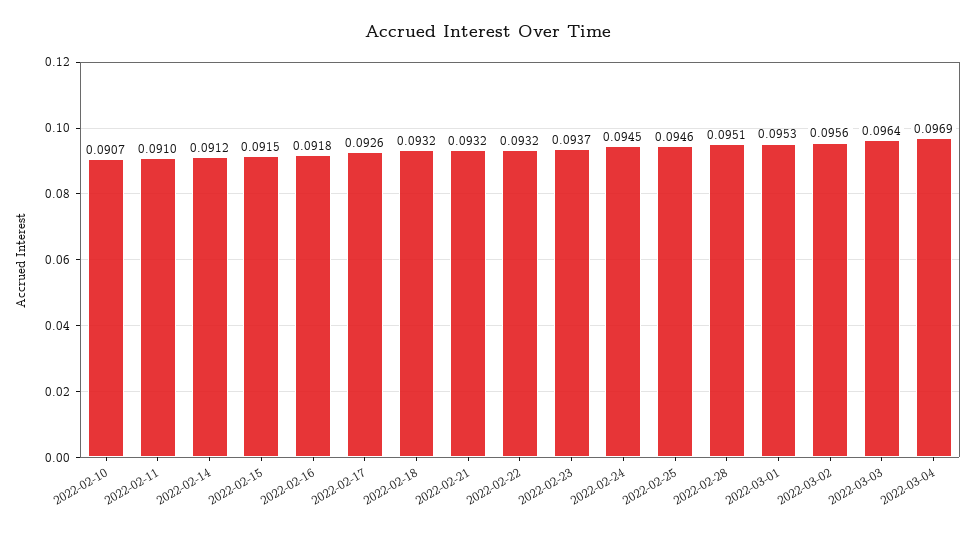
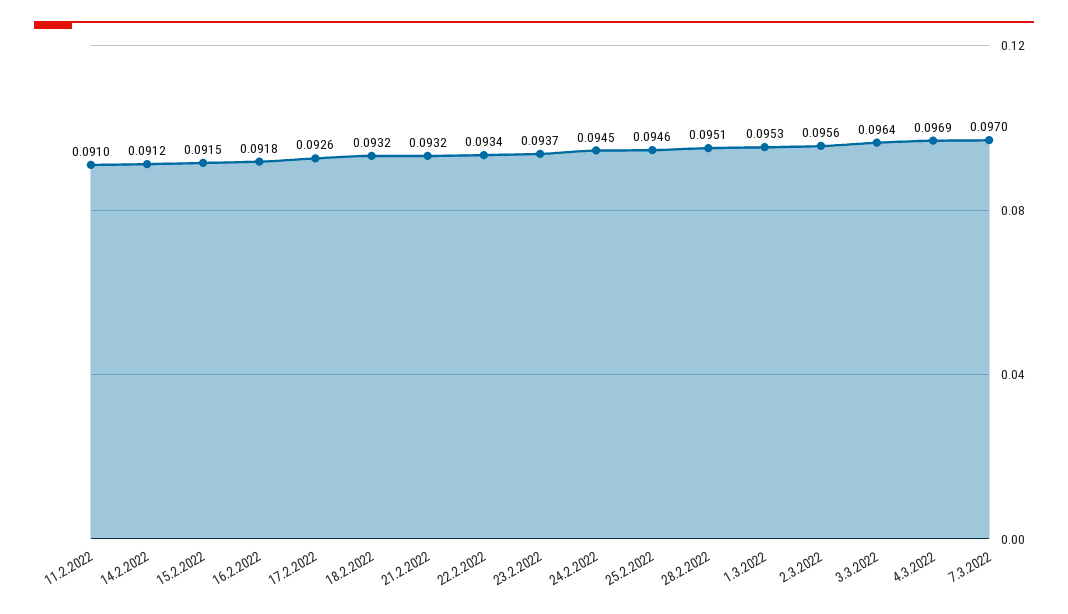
2022-02-10: 0.0907 -> none
2022-02-22: 0.0932 -> 0.0934
7.3.2022: none -> 0.097

